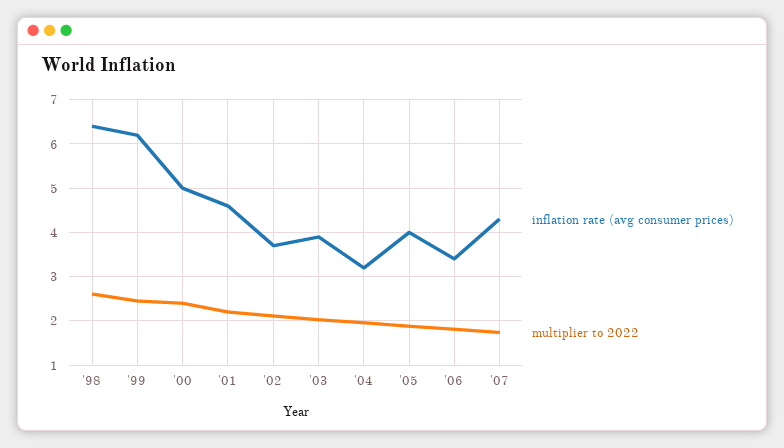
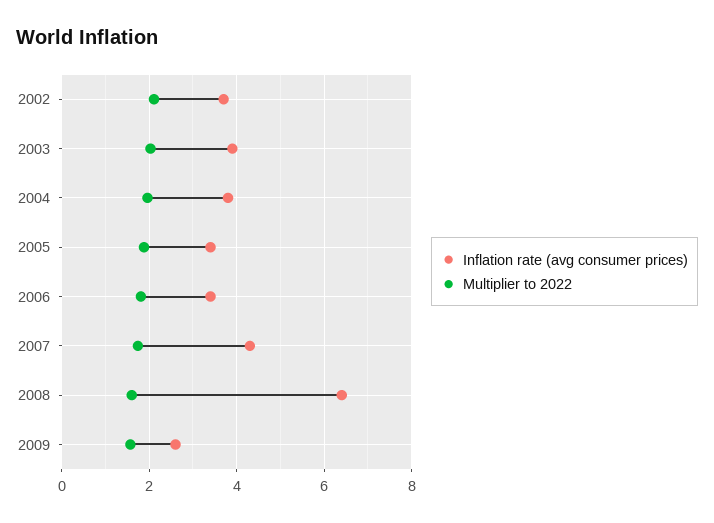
inflation rate (avg consumer prices), '98: 6.4 -> none
multiplier to 2022, '98: 2.6 -> none
inflation rate (avg consumer prices), '99: 6.2 -> none
multiplier to 2022, '99: 2.4 -> none
inflation rate (avg consumer prices), '00: 5 -> none
multiplier to 2022, '00: 2.4 -> none
inflation rate (avg consumer prices), '01: 4.6 -> none
multiplier to 2022, '01: 2.2 -> none
inflation rate (avg consumer prices), '04: 3.2 -> 3.8
inflation rate (avg consumer prices), '05: 4 -> 3.4
inflation rate (avg consumer prices), 2008: none -> 6.4
multiplier to 2022, 2008: none -> 1.6
inflation rate (avg consumer prices), 2009: none -> 2.6
multiplier to 2022, 2009: none -> 1.6

